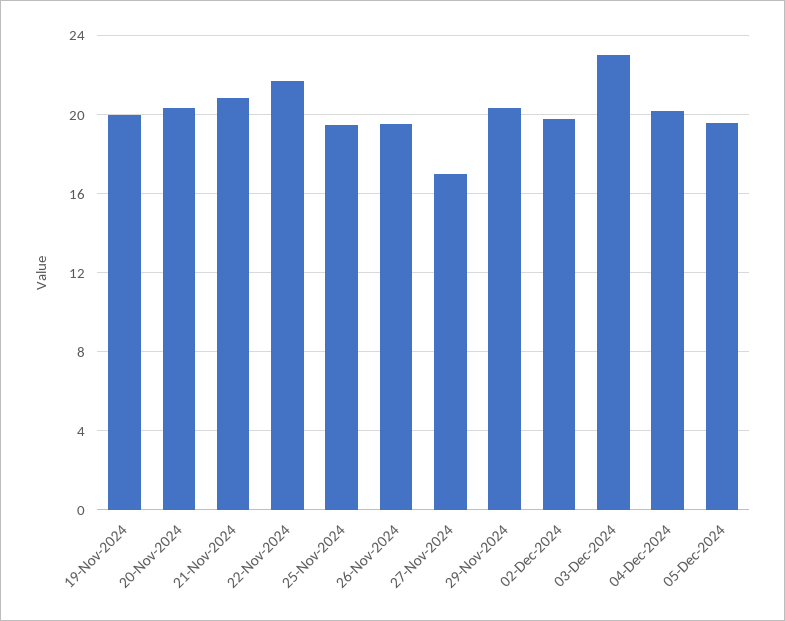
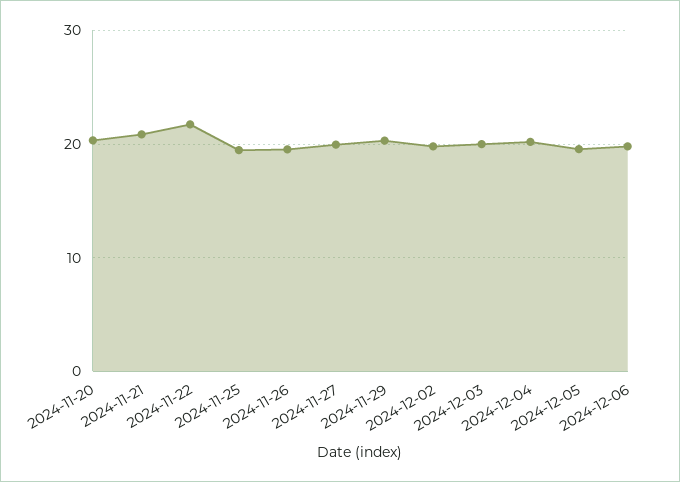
19-Nov-2024: 20 -> none
27-Nov-2024: 17 -> 20
03-Dec-2024: 23 -> 20
2024-12-06: none -> 20

